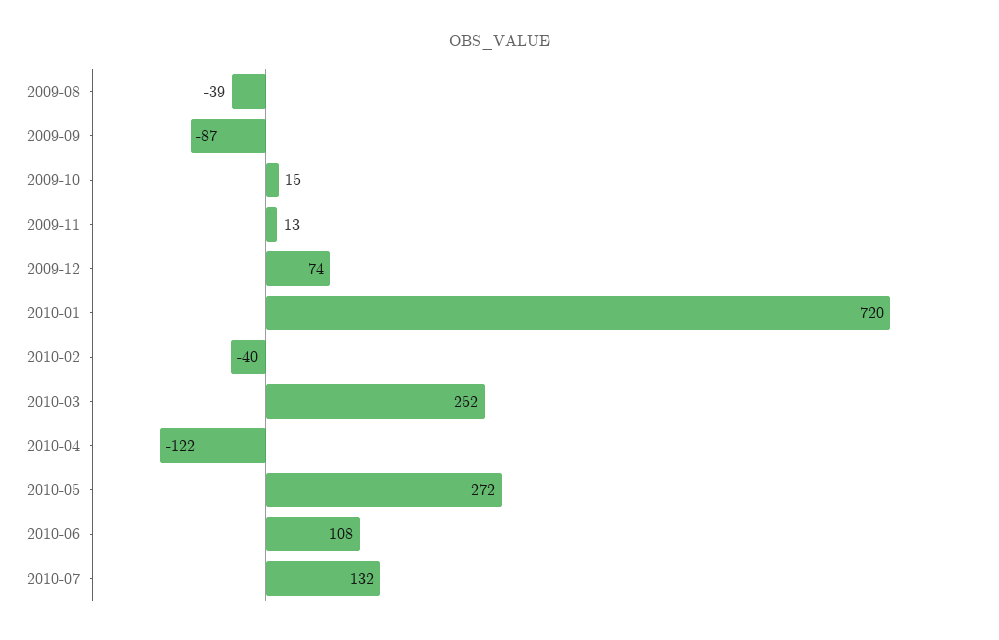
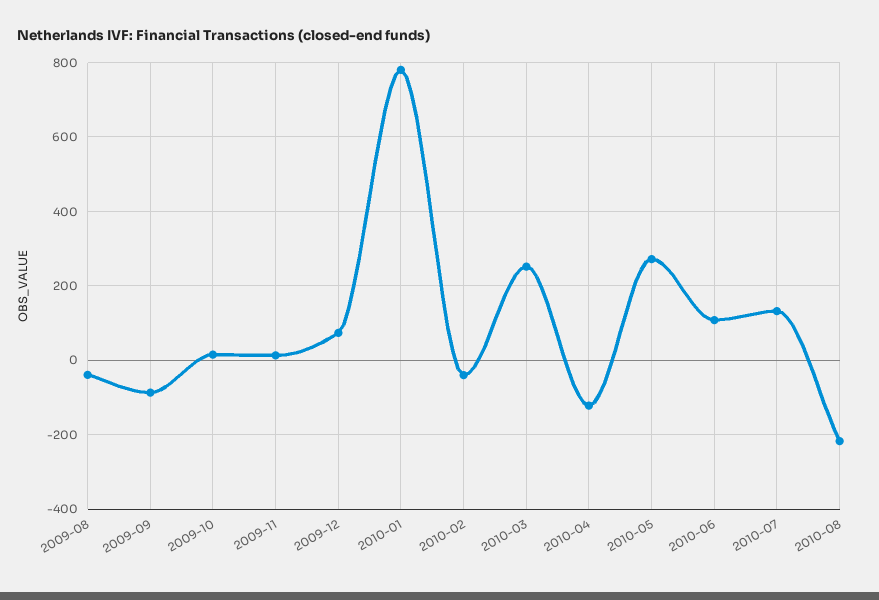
2010-01: 720 -> 780
2010-08: none -> -220

